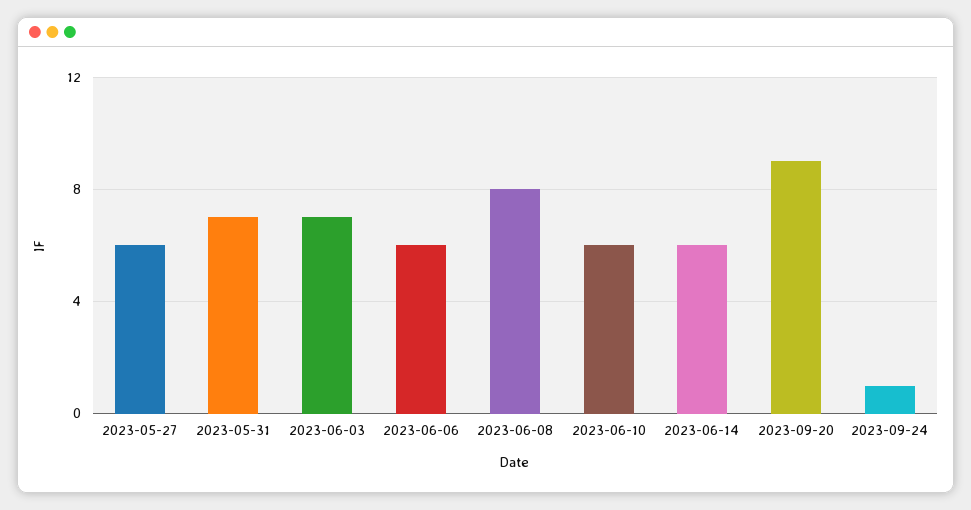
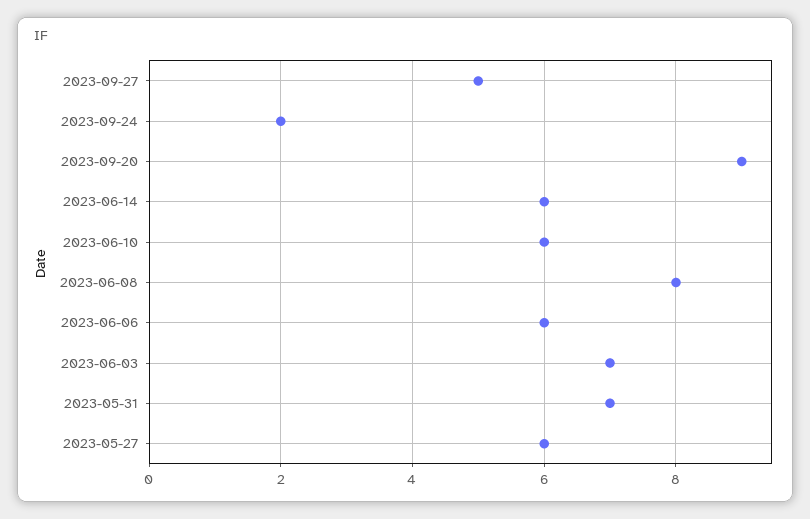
2023-09-24: 1 -> 2
2023-09-27: none -> 5

